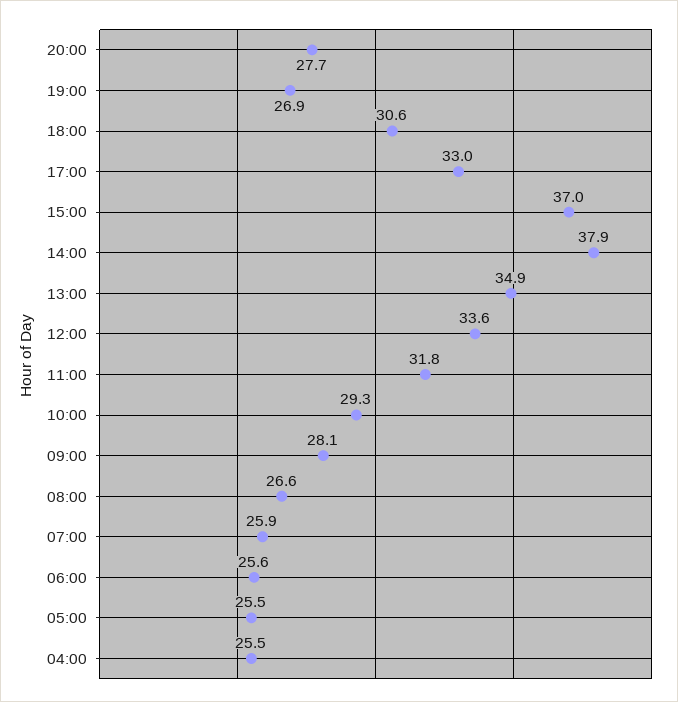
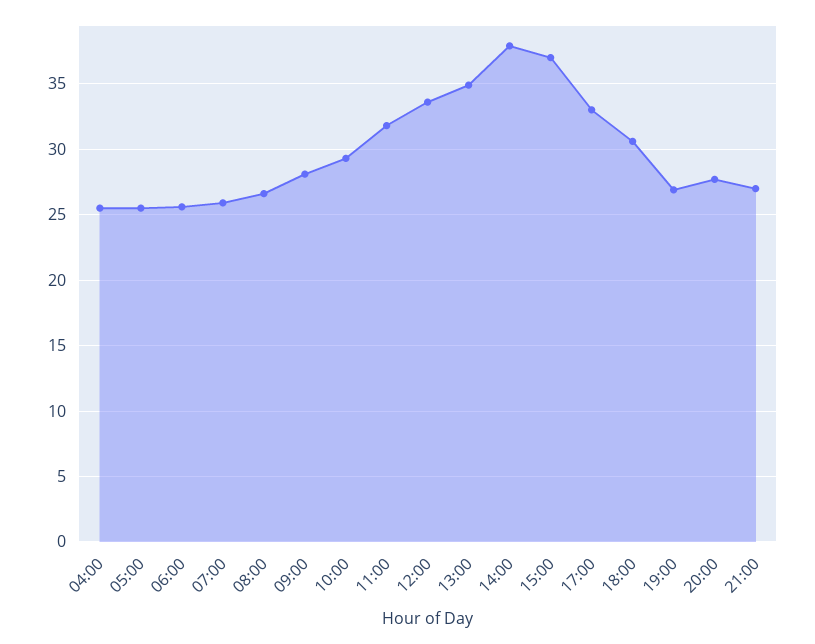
21:00: none -> 27

